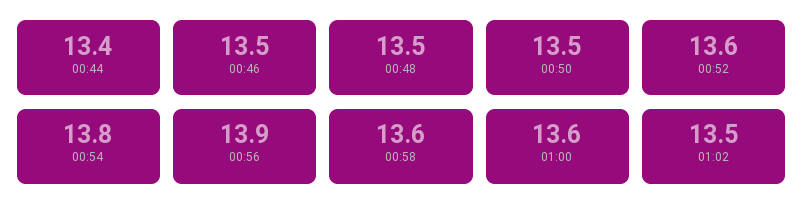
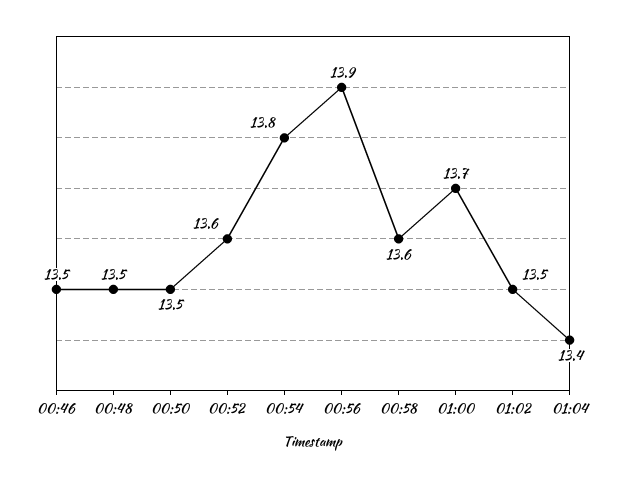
00:44: 13.4 -> none
01:00: 13.6 -> 13.7
01:04: none -> 13.4

